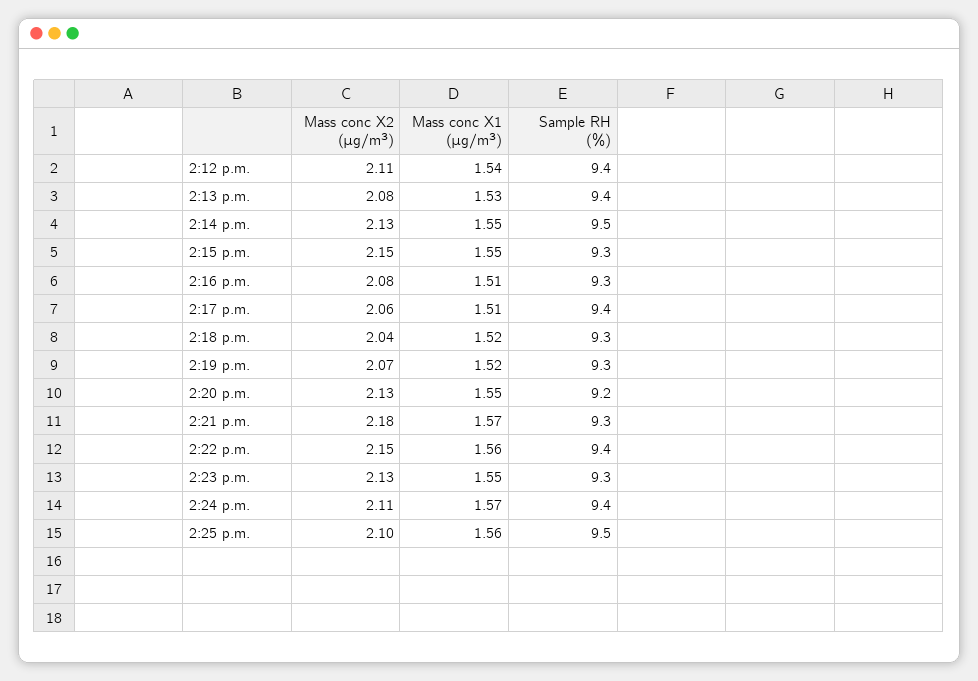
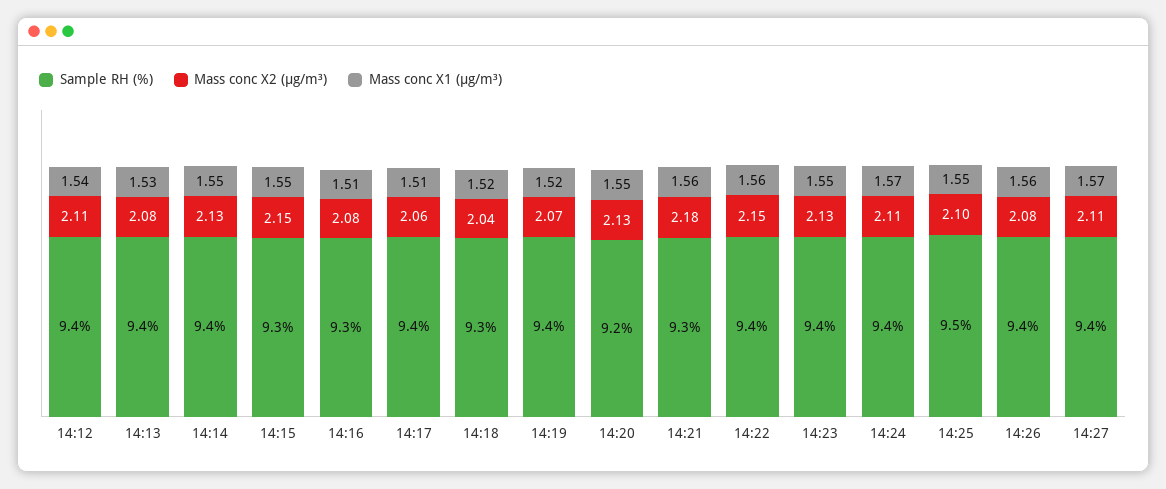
Sample RH (%), 2:14 p.m.: 9.5 -> 9.4
Sample RH (%), 2:19 p.m.: 9.3 -> 9.4
Mass conc X1 (μg/m³), 2:21 p.m.: 1.57 -> 1.56
Sample RH (%), 2:23 p.m.: 9.3 -> 9.4
Mass conc X1 (μg/m³), 2:25 p.m.: 1.56 -> 1.55
Sample RH (%), 14:26: none -> 9.4
Mass conc X2 (μg/m³), 14:26: none -> 2.08
Mass conc X1 (μg/m³), 14:26: none -> 1.56
Sample RH (%), 14:27: none -> 9.4
Mass conc X2 (μg/m³), 14:27: none -> 2.11
Mass conc X1 (μg/m³), 14:27: none -> 1.57

